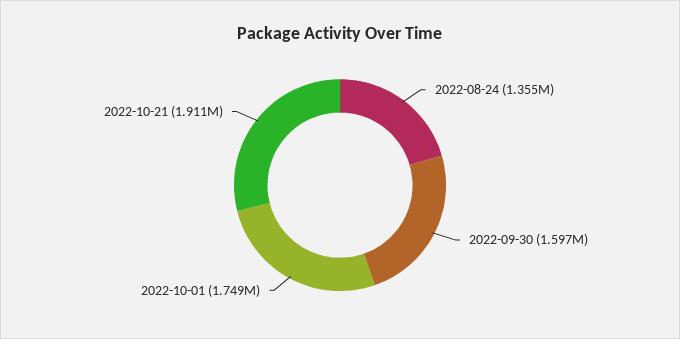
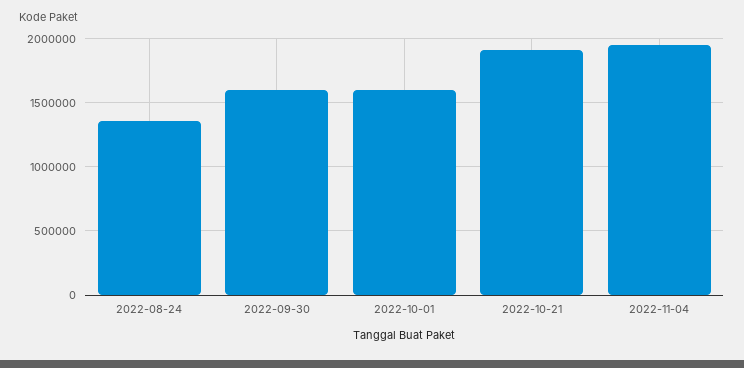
2022-10-01: 1749000 -> 1600000
2022-11-04: none -> 1950000

